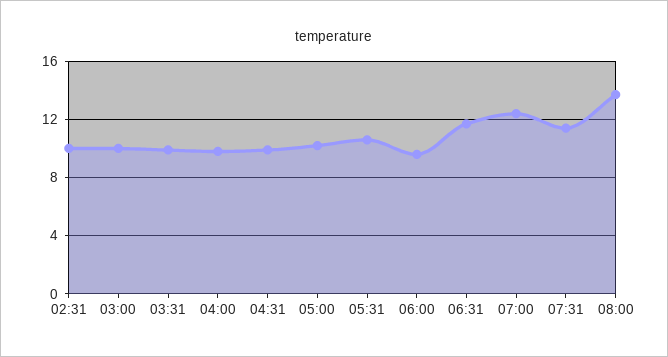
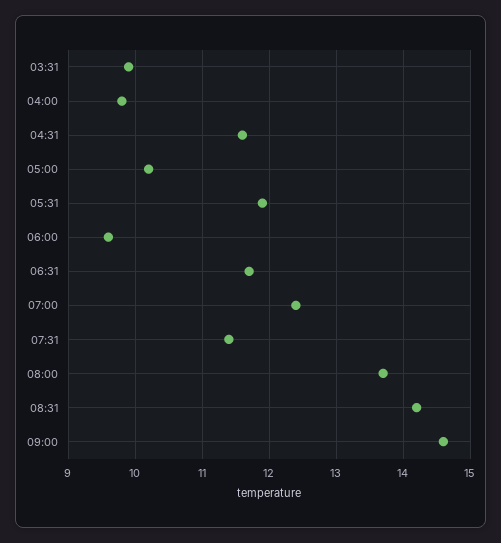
02:31: 10 -> none
03:00: 10 -> none
04:31: 10 -> 11.6
05:31: 10.5 -> 11.9
08:31: none -> 14.2
09:00: none -> 14.6

